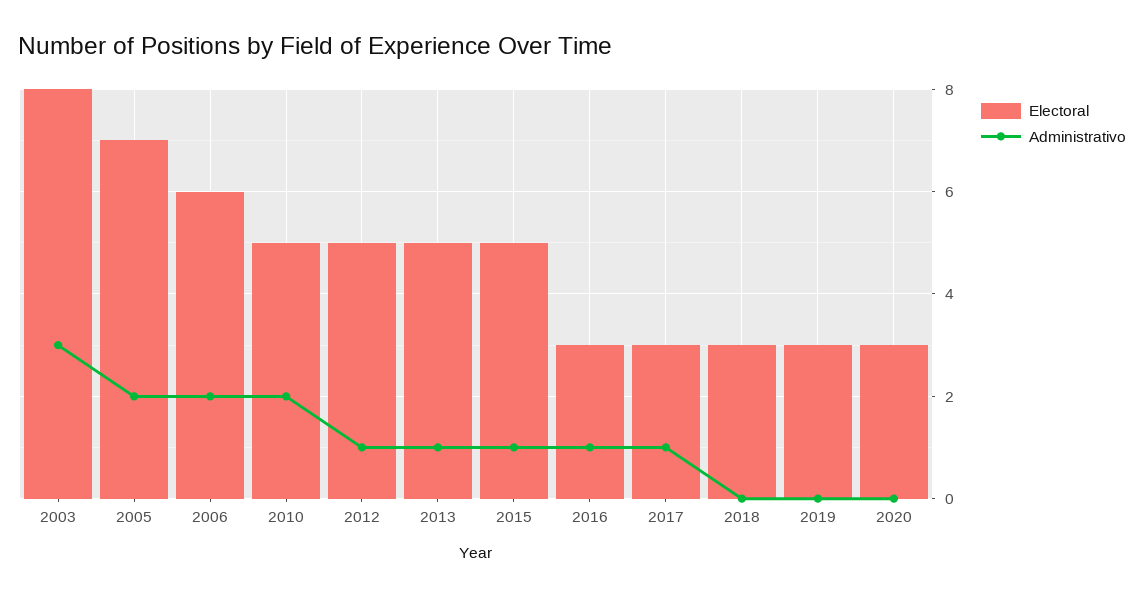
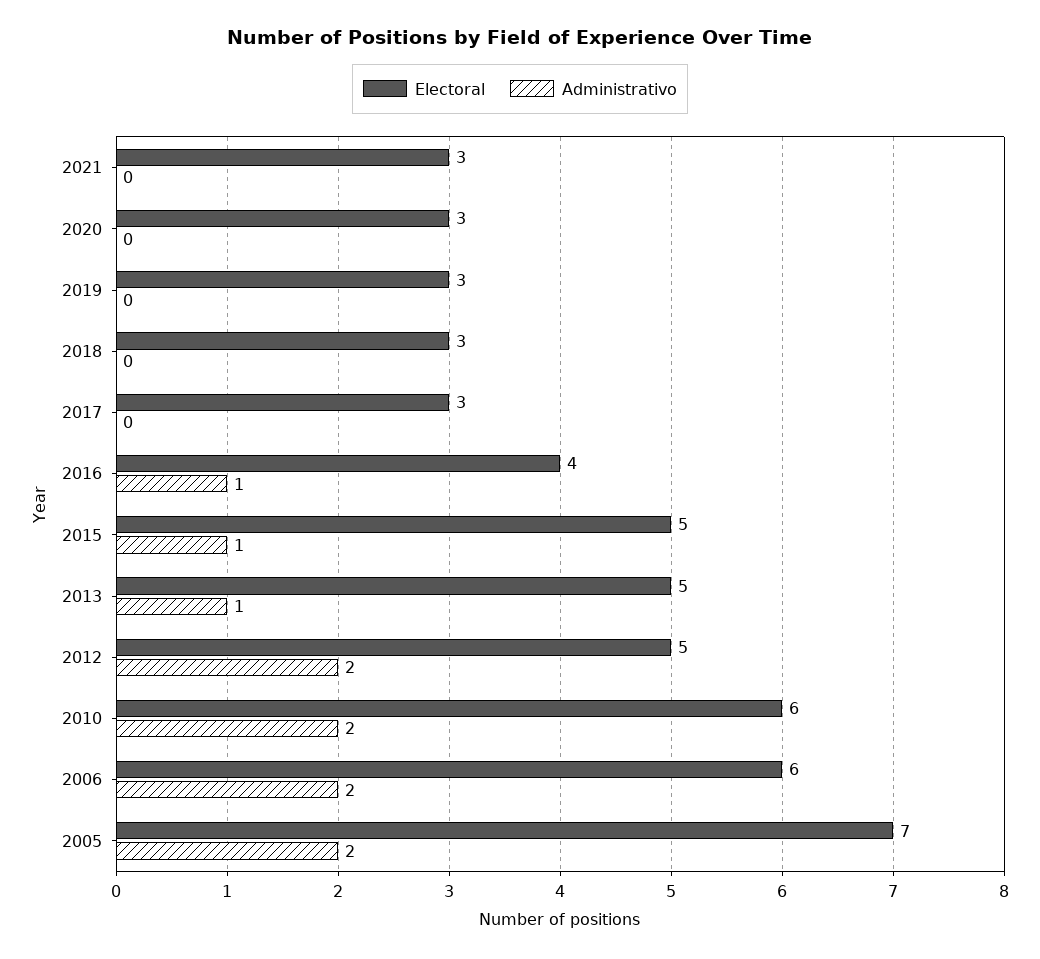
Electoral, 2003: 8 -> none
Administrativo, 2003: 3 -> none
Electoral, 2010: 5 -> 6
Administrativo, 2012: 1 -> 2
Electoral, 2016: 3 -> 4
Administrativo, 2017: 1 -> 0
Electoral, 2021: none -> 3
Administrativo, 2021: none -> 0

